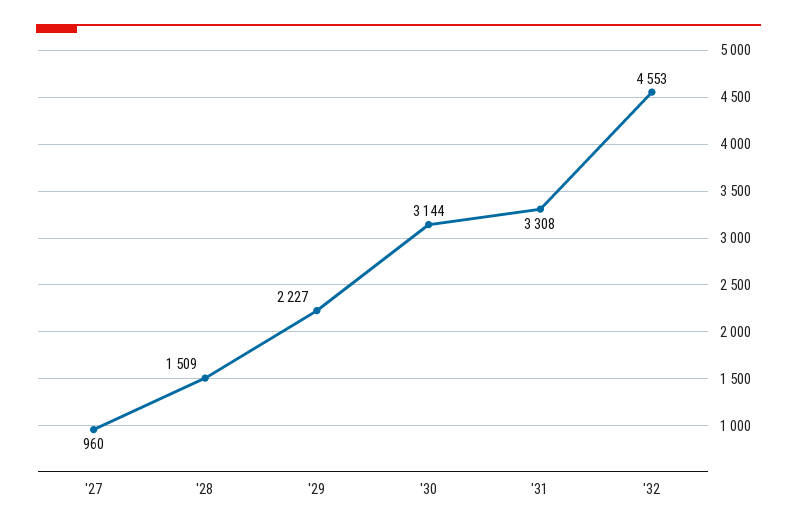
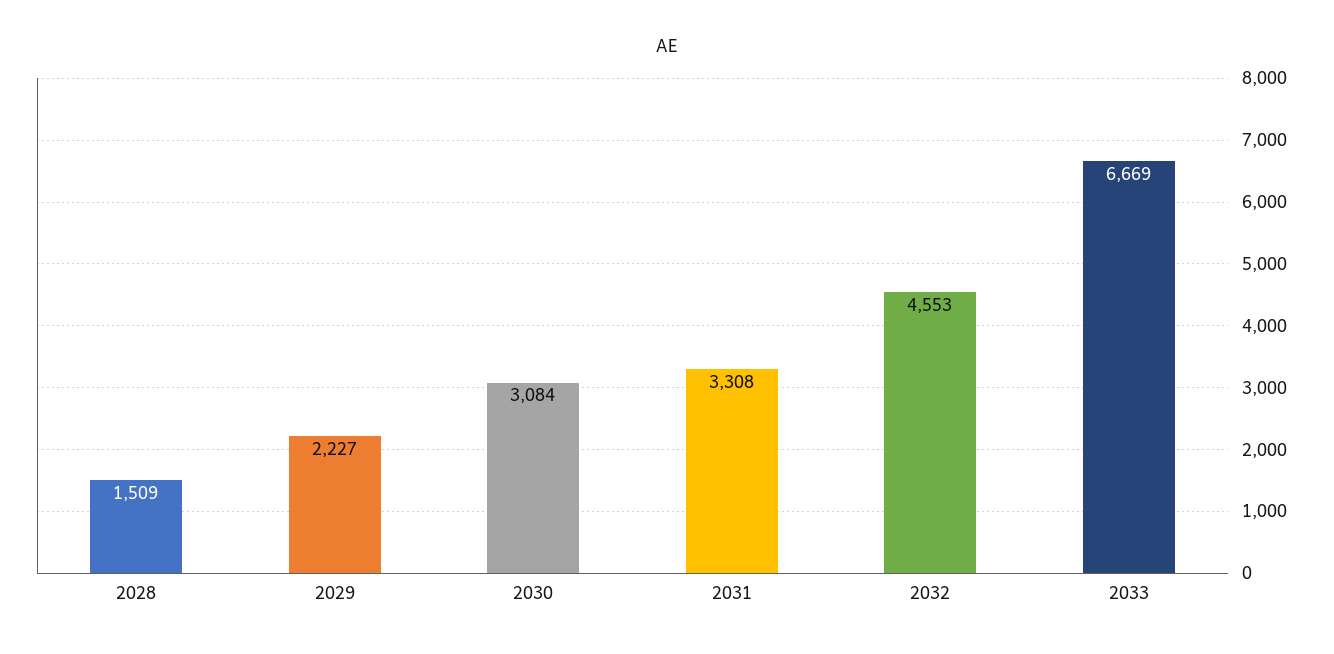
'27: 960 -> none
'30: 3144 -> 3084
2033: none -> 6669

